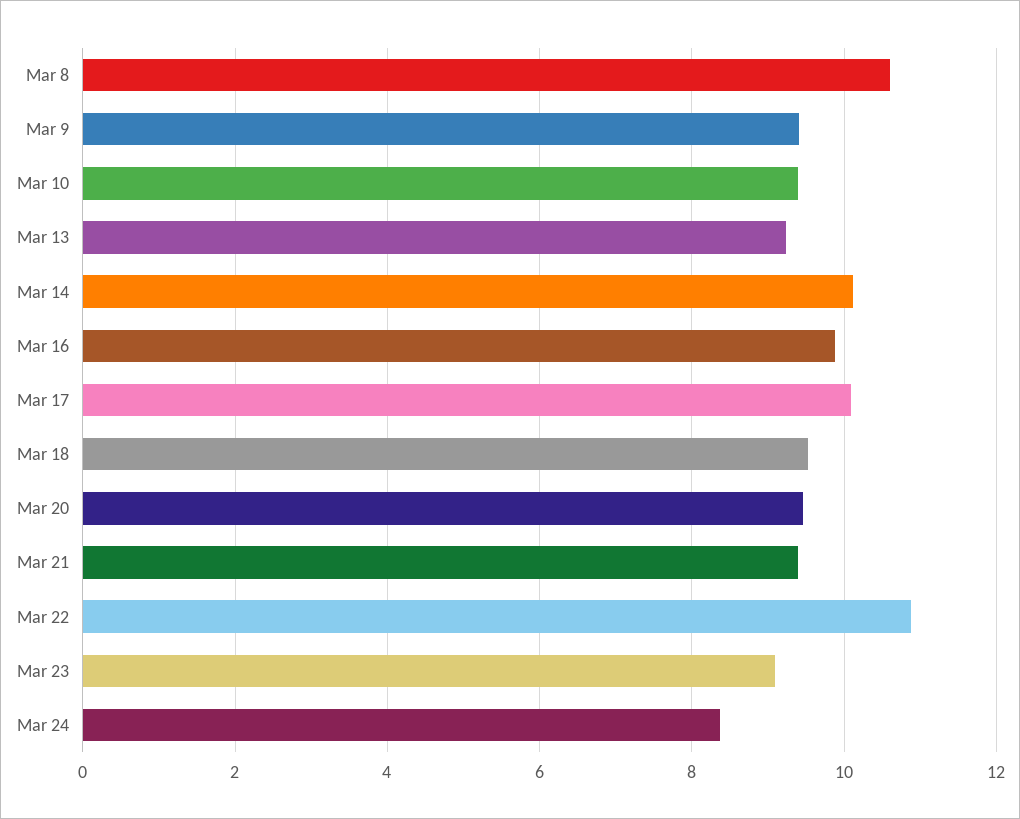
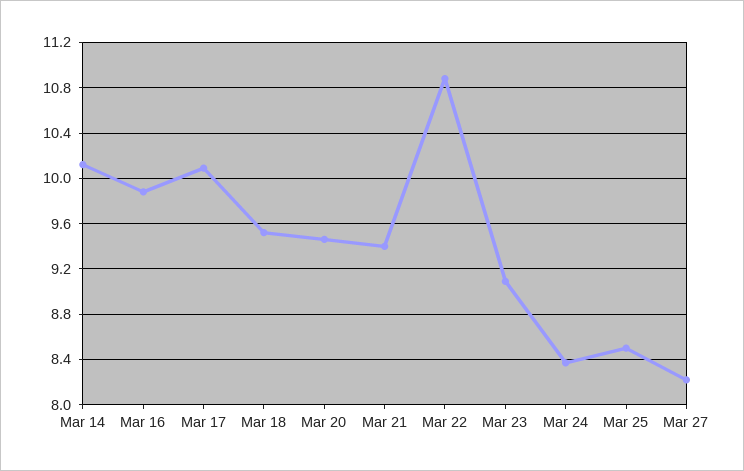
Mar 8: 10.6 -> none
Mar 9: 9.4 -> none
Mar 10: 9.4 -> none
Mar 13: 9.2 -> none
Mar 25: none -> 8.5
Mar 27: none -> 8.2

